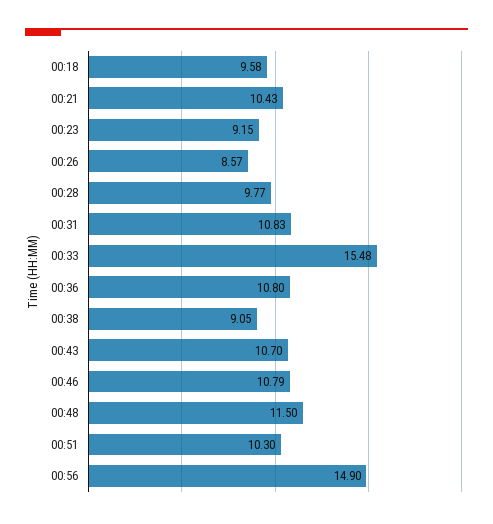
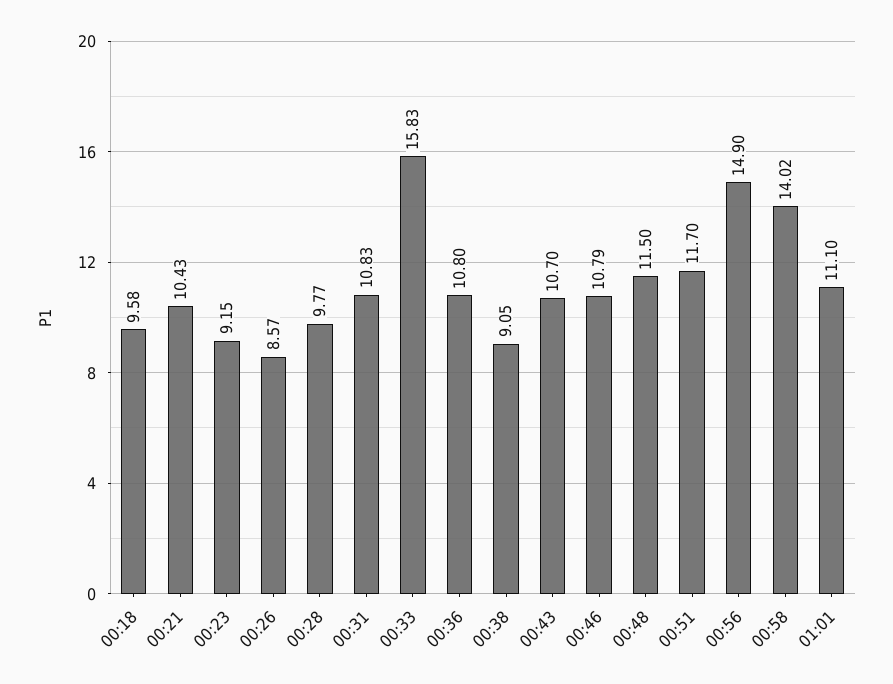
00:33: 15.48 -> 15.83
00:51: 10.3 -> 11.7
00:58: none -> 14.02
01:01: none -> 11.1

